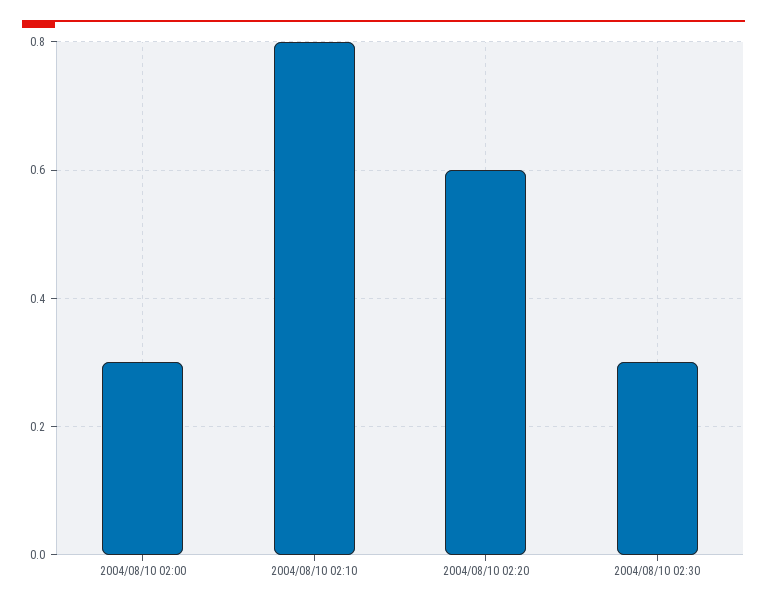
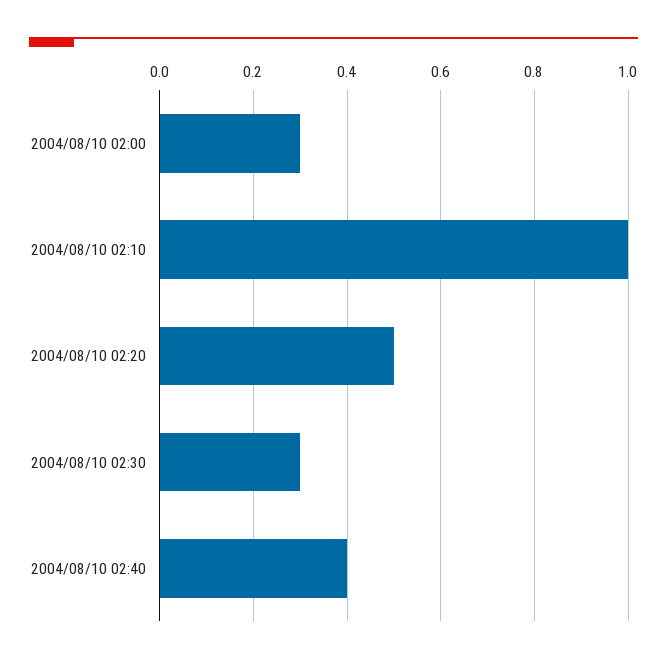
2004/08/10 02:10: 0.8 -> 1
2004/08/10 02:20: 0.6 -> 0.5
2004/08/10 02:40: none -> 0.4

